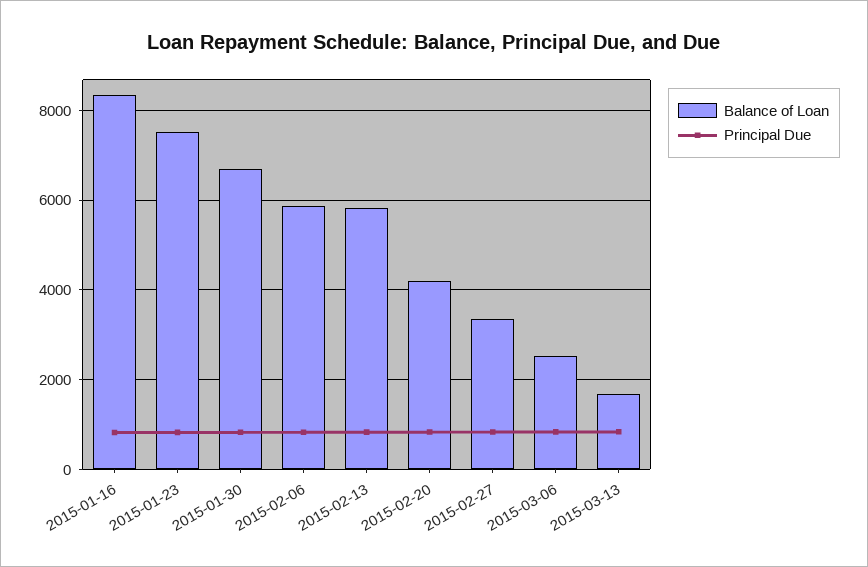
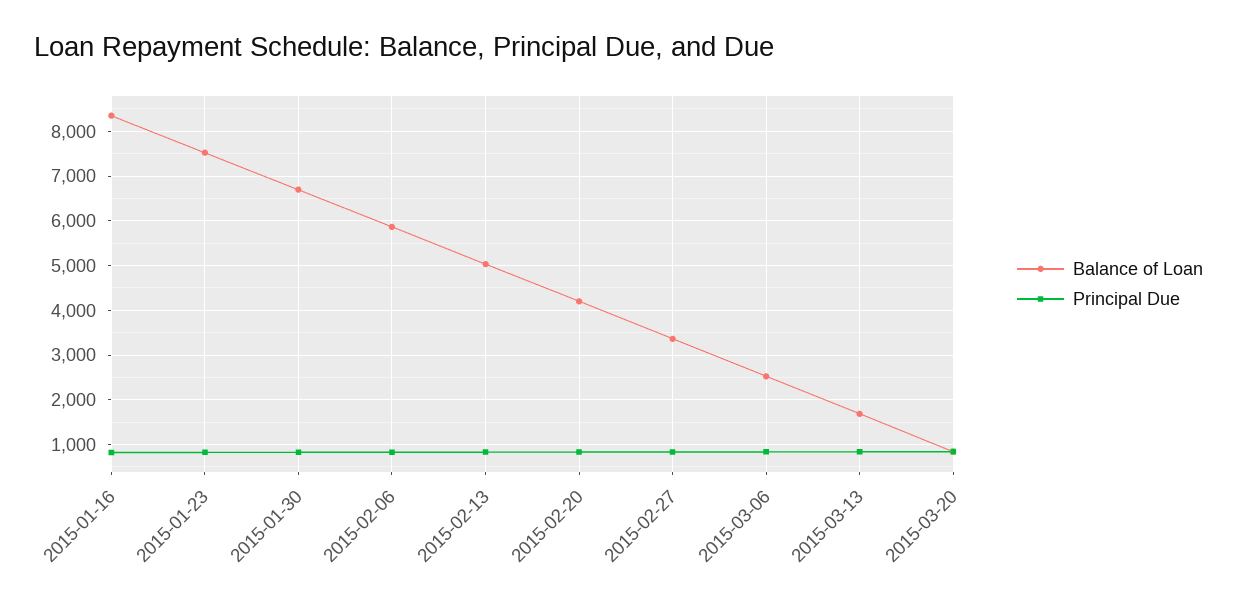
Balance of Loan, 2015-02-13: 5800 -> 5000
Balance of Loan, 2015-03-20: none -> 800
Principal Due, 2015-03-20: none -> 800

